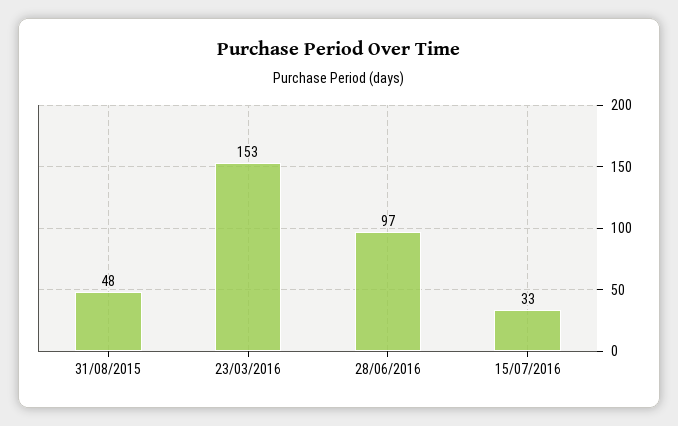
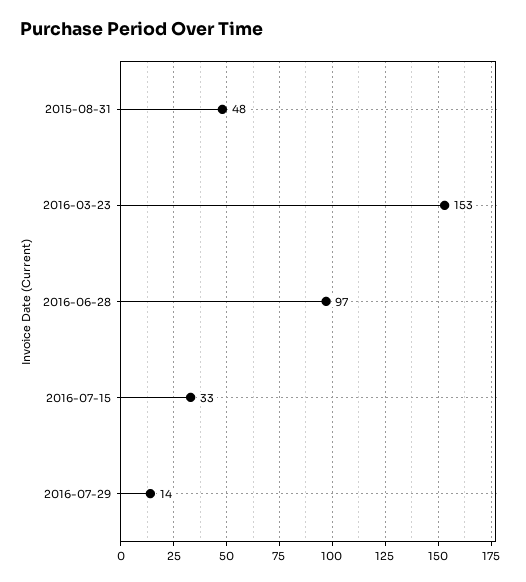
2016-07-29: none -> 14

